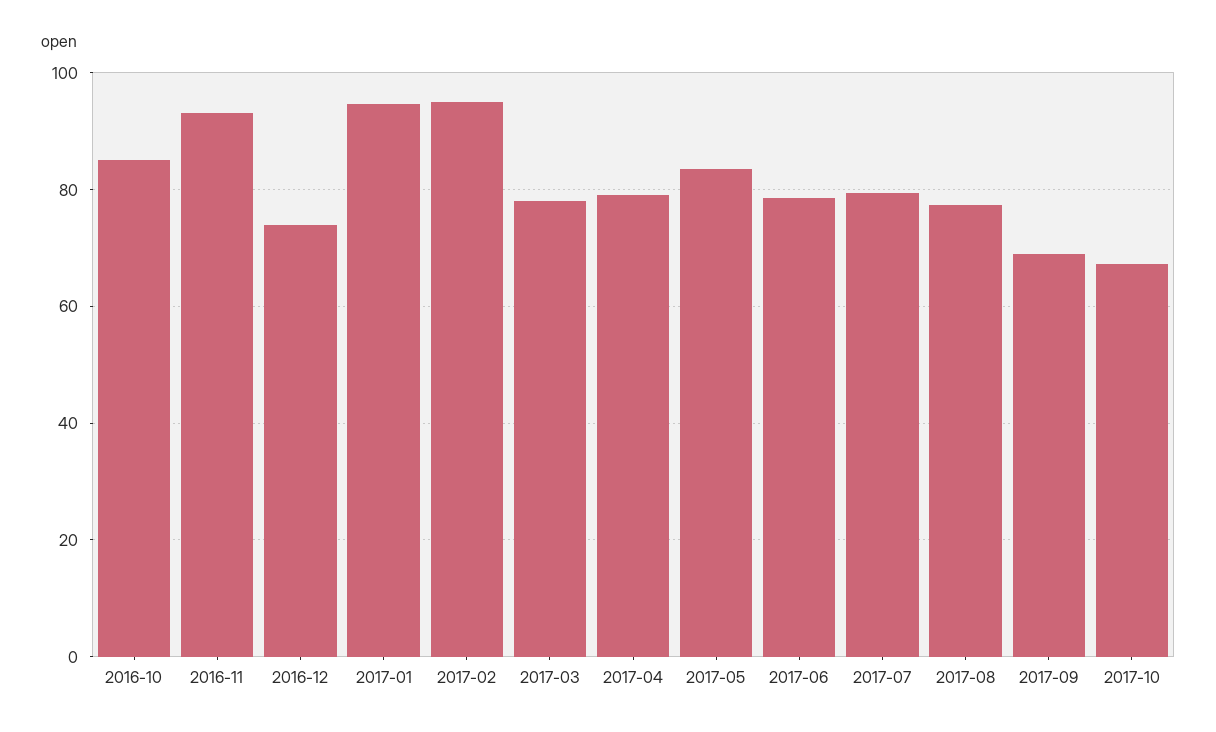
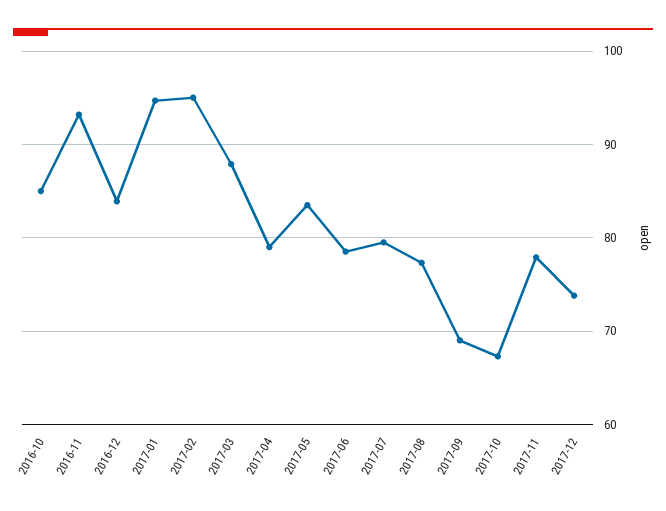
2016-12: 74 -> 84
2017-03: 78 -> 88
2017-11: none -> 78
2017-12: none -> 74

